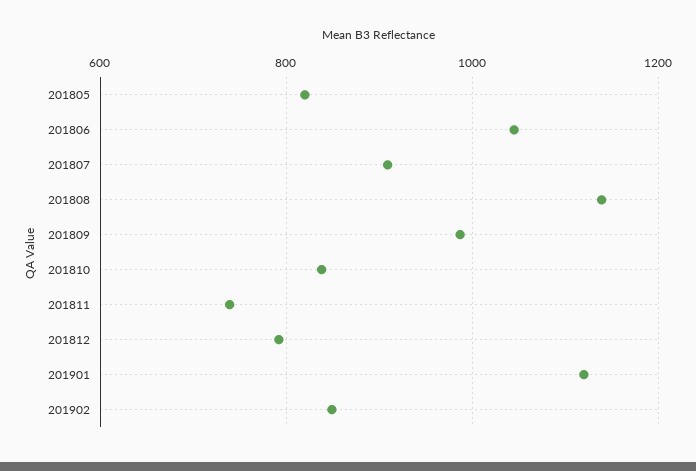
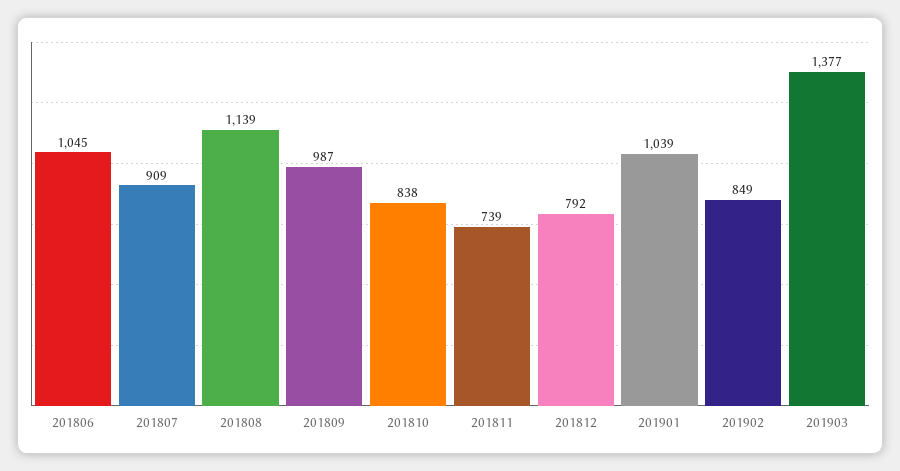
201805: 820 -> none
201901: 1120 -> 1039
201903: none -> 1377

